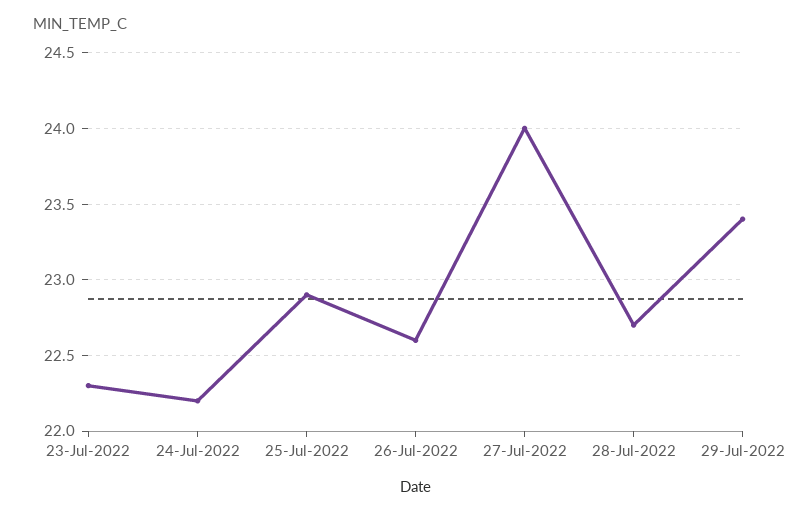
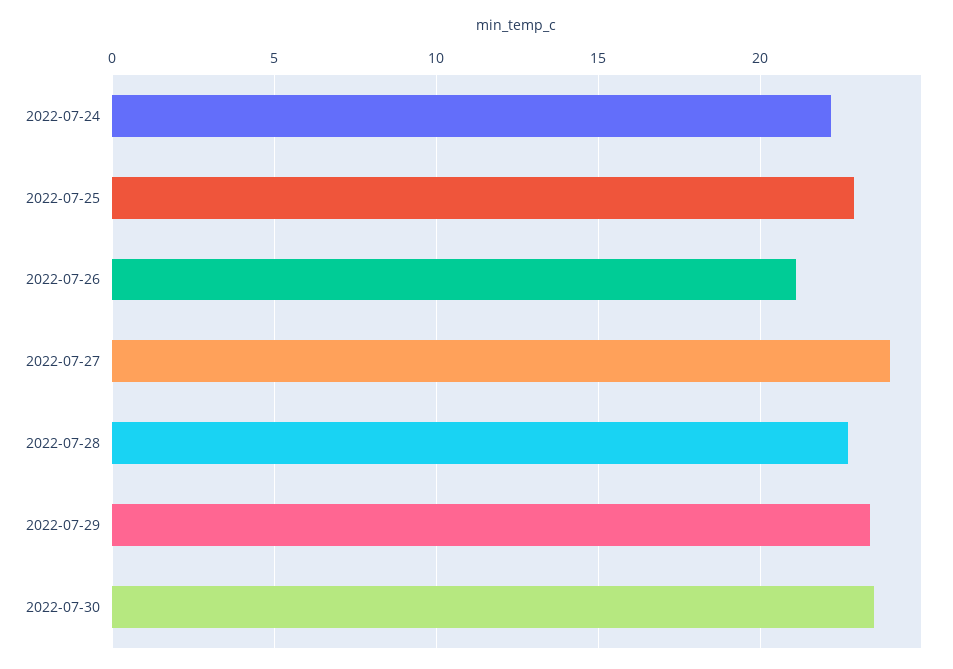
23-Jul-2022: 22.3 -> none
26-Jul-2022: 22.6 -> 21
2022-07-30: none -> 23.5

